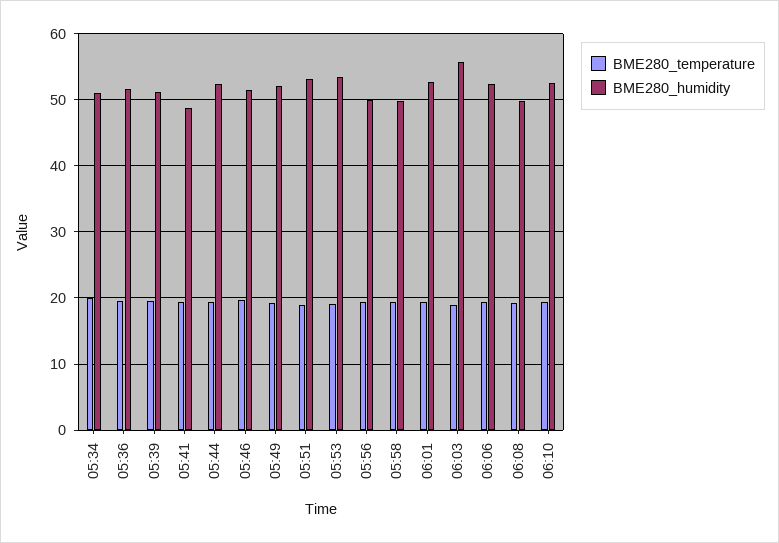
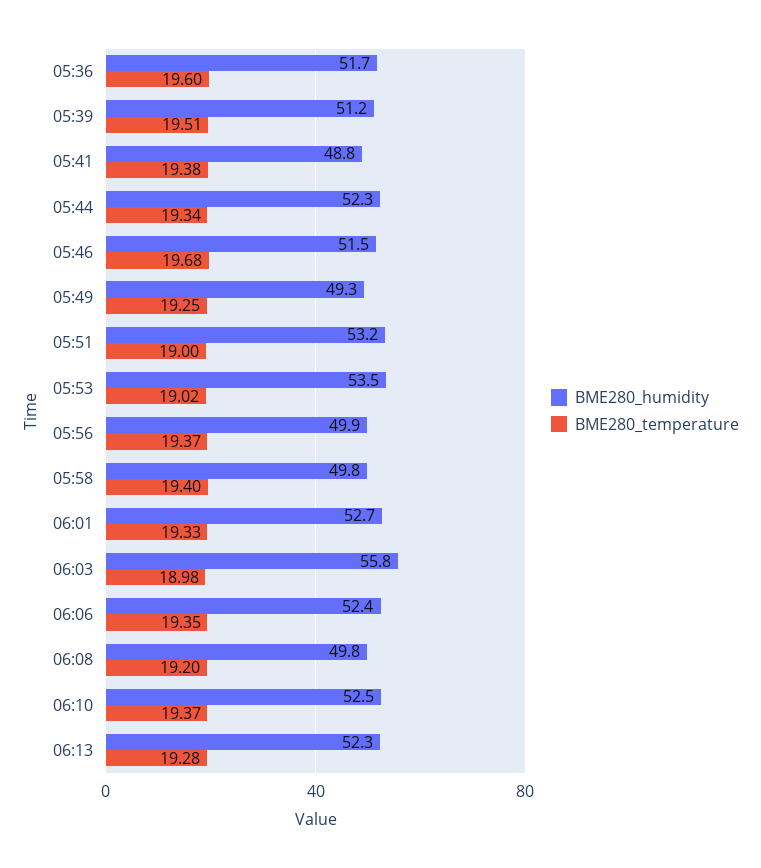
BME280_temperature, 05:34: 20 -> none
BME280_humidity, 05:34: 51 -> none
BME280_humidity, 05:49: 52 -> 49.3
BME280_humidity, 06:13: none -> 52.3
BME280_temperature, 06:13: none -> 19.28

